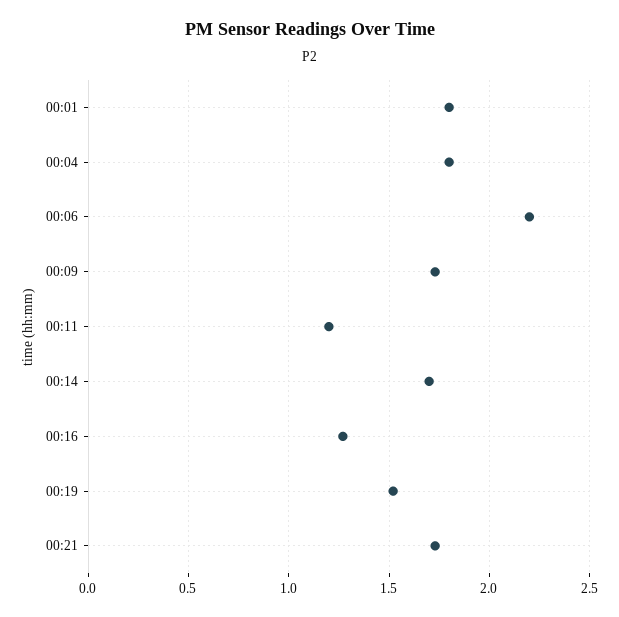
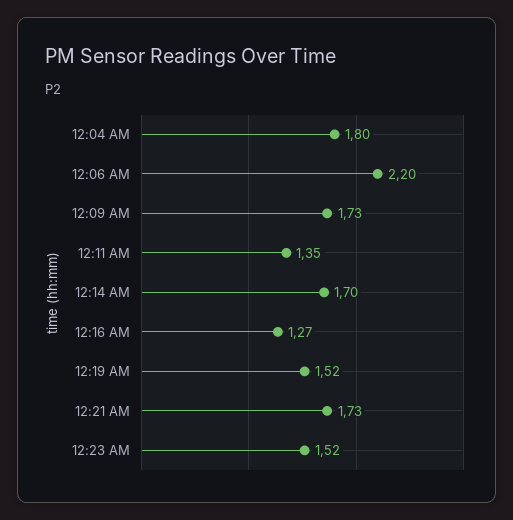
00:01: 1.8 -> none
00:11: 1.2 -> 1.35
12:23 AM: none -> 1.52

